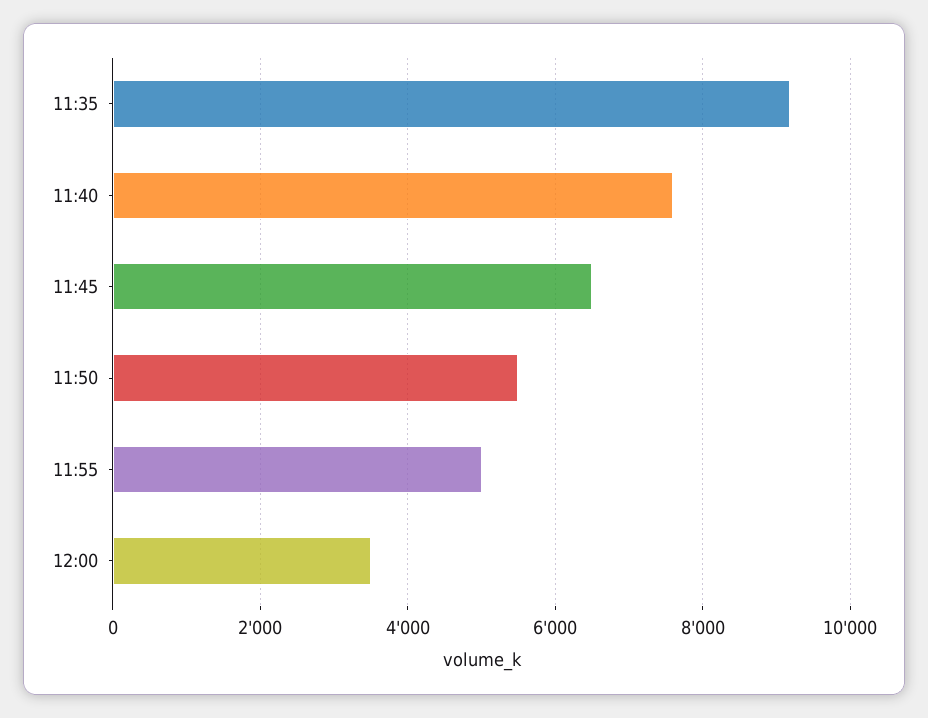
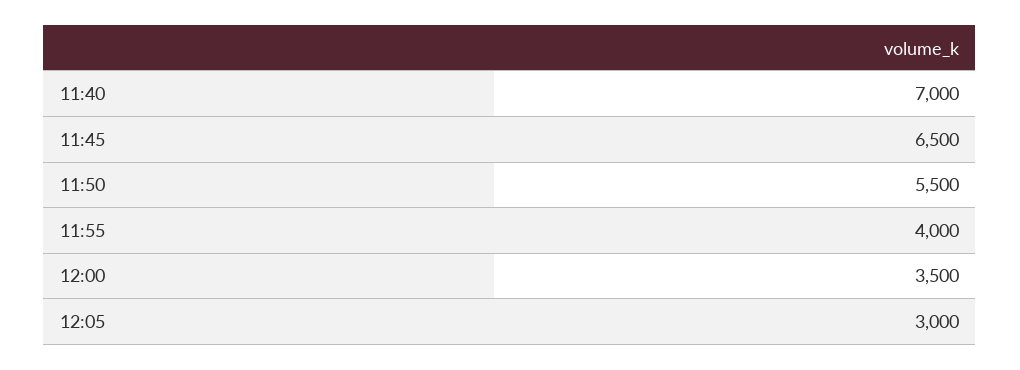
11:35: 9200 -> none
11:40: 7600 -> 7000
11:55: 5000 -> 4000
12:05: none -> 3000

